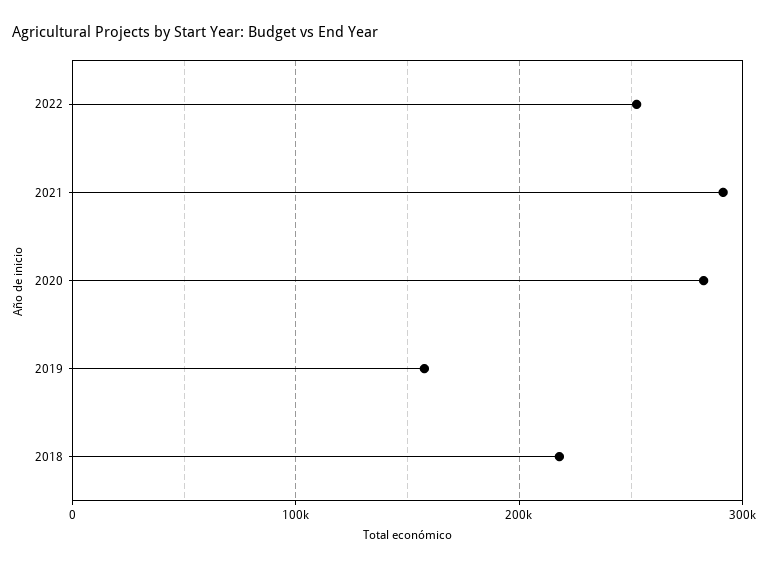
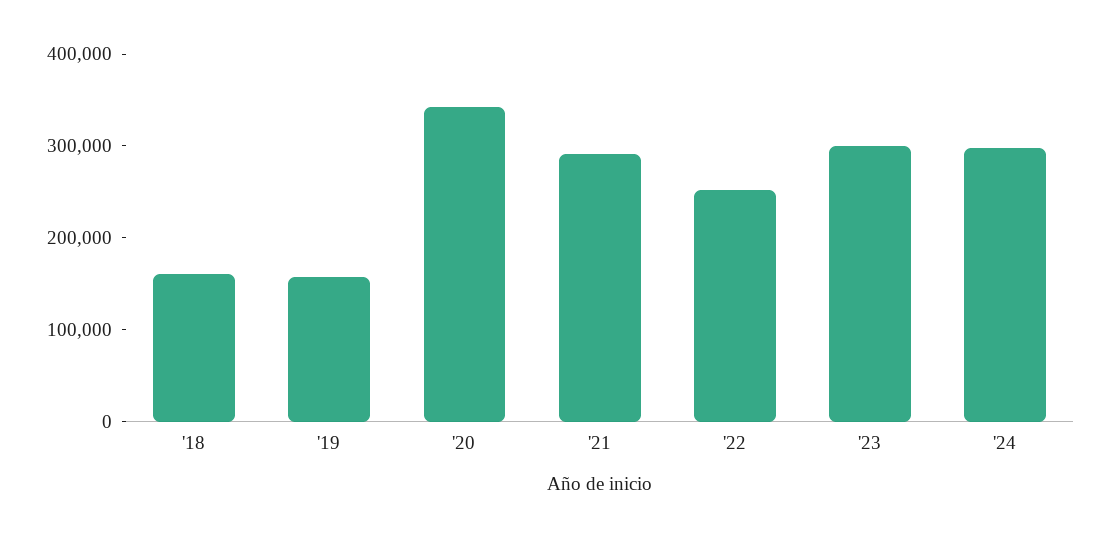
2020: 280000 -> 340000
2018: 220000 -> 160000
'23: none -> 300000
'24: none -> 300000

